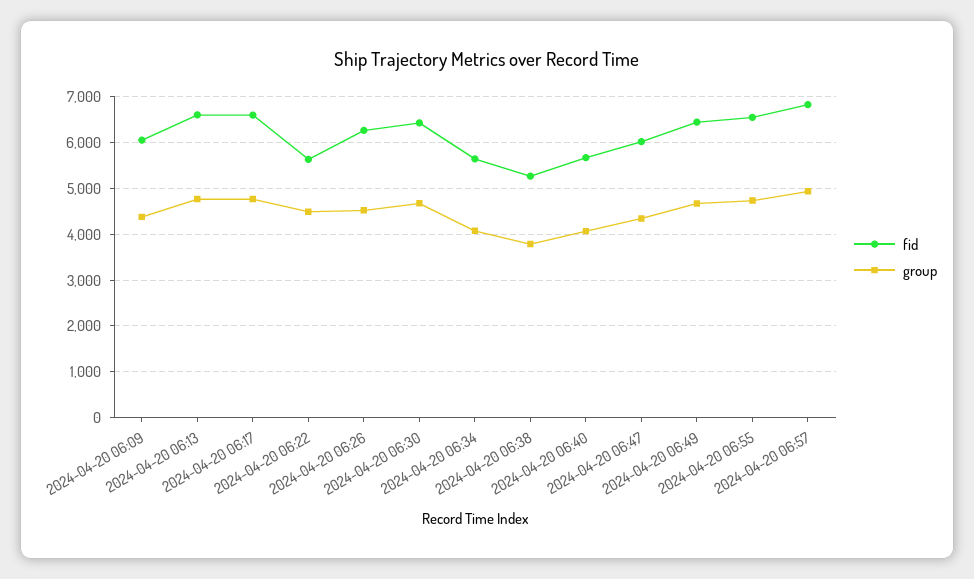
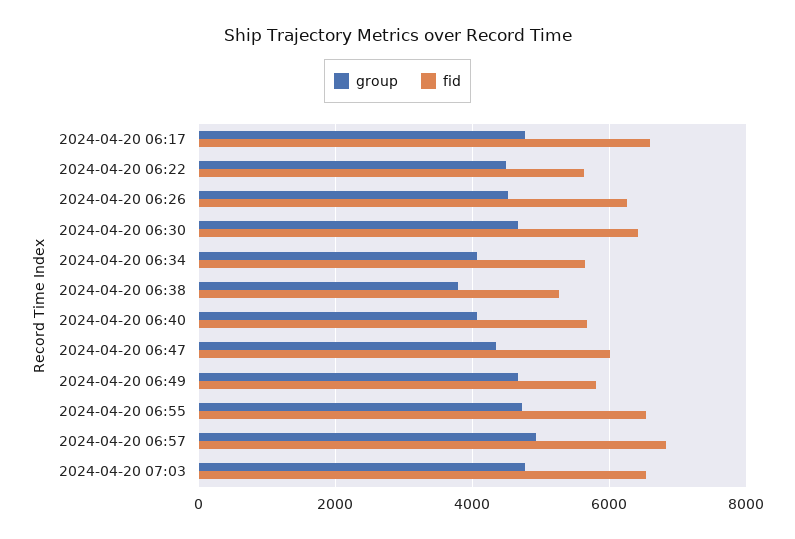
fid, 2024-04-20 06:09: 6000 -> none
group, 2024-04-20 06:09: 4400 -> none
fid, 2024-04-20 06:13: 6600 -> none
group, 2024-04-20 06:13: 4800 -> none
fid, 2024-04-20 06:49: 6400 -> 5800
group, 2024-04-20 07:03: none -> 4800
fid, 2024-04-20 07:03: none -> 6600

